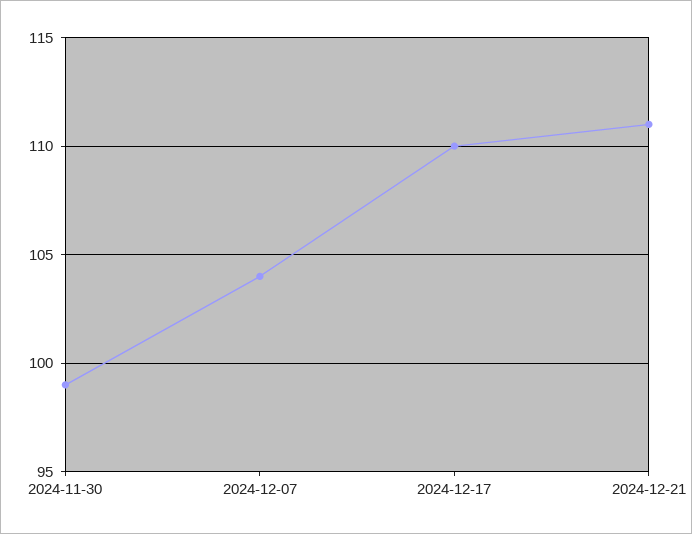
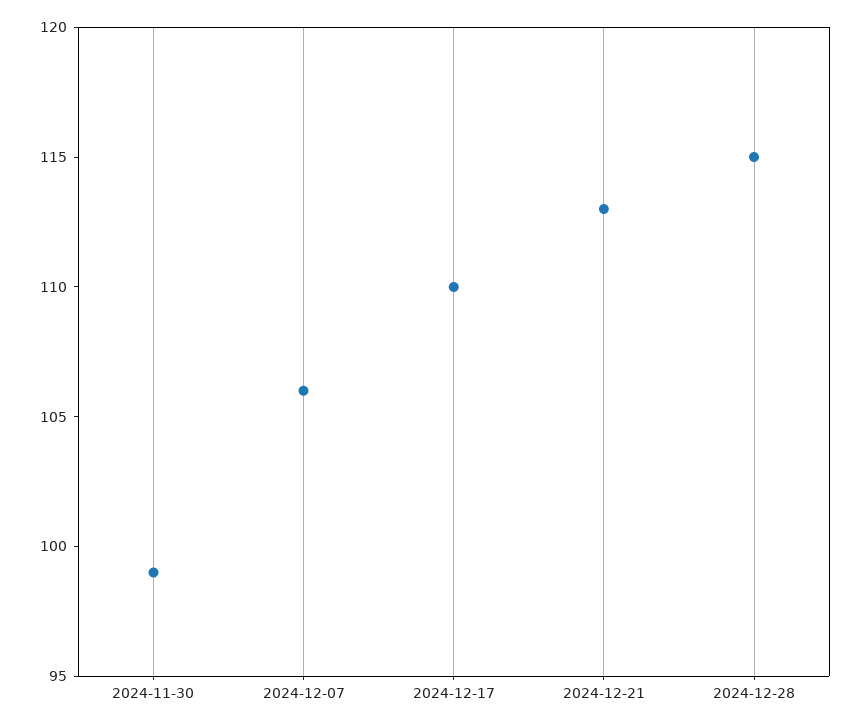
2024-12-07: 104 -> 106
2024-12-21: 111 -> 113
2024-12-28: none -> 115

